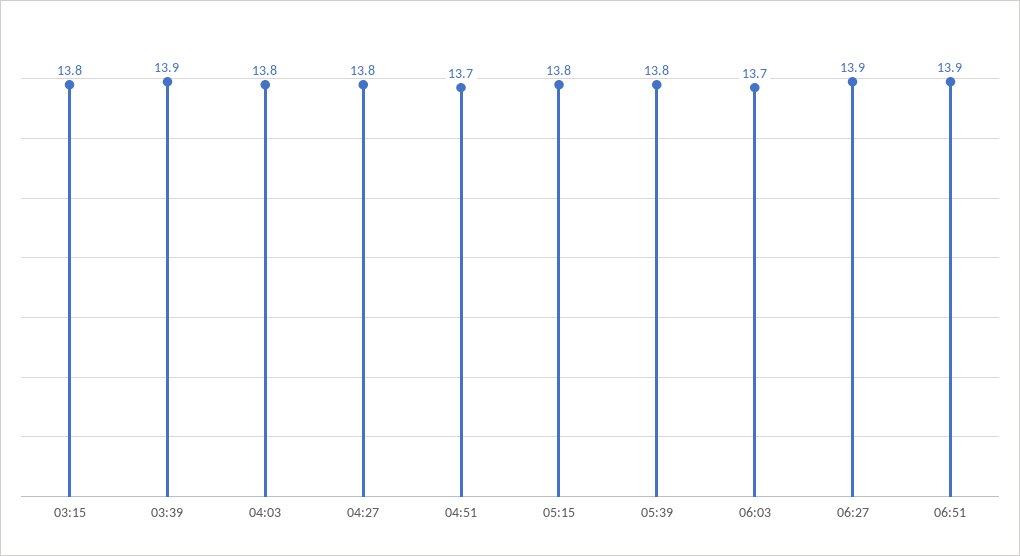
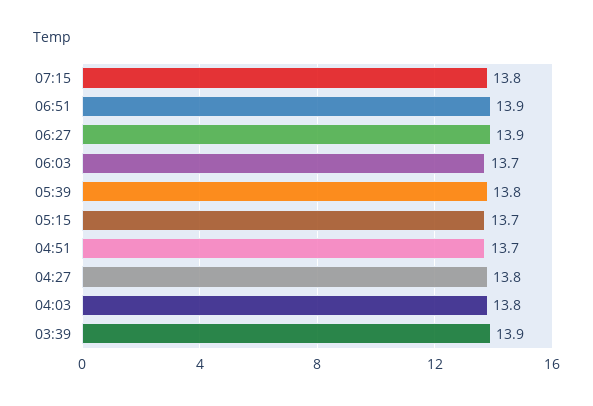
03:15: 13.8 -> none
05:15: 13.8 -> 13.7
07:15: none -> 13.8

